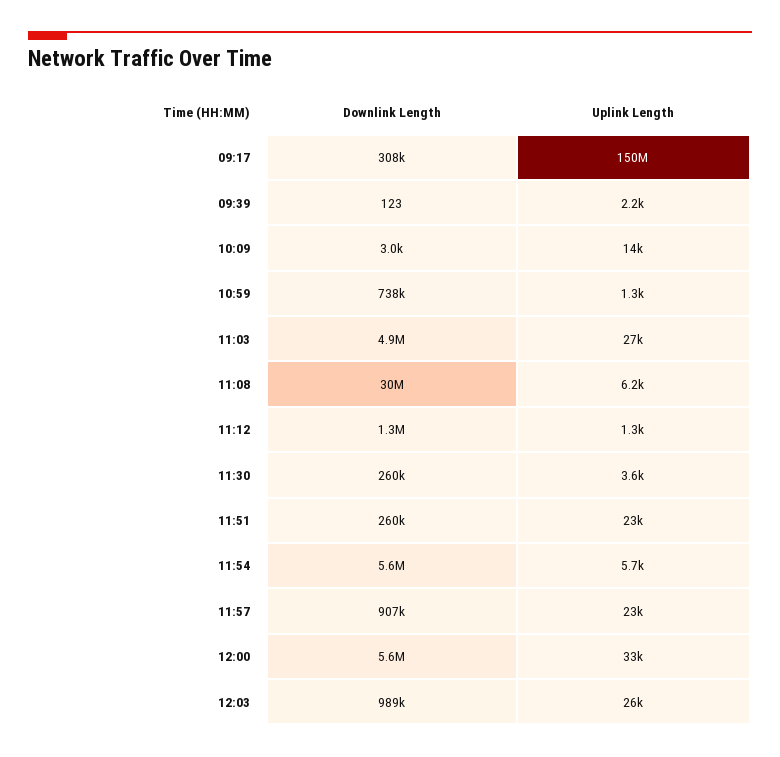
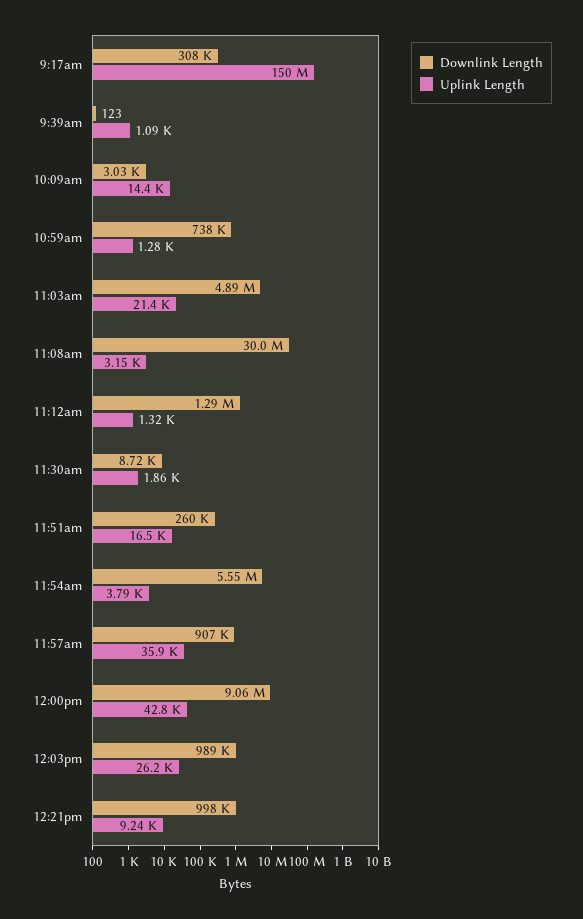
Uplink Length, 09:39: 2200 -> 1090
Uplink Length, 11:03: 27000 -> 21400
Uplink Length, 11:08: 6200 -> 3150
Downlink Length, 11:30: 260000 -> 8720
Uplink Length, 11:30: 3600 -> 1860
Uplink Length, 11:51: 23000 -> 16500
Uplink Length, 11:54: 5700 -> 3790
Uplink Length, 11:57: 23000 -> 35900
Downlink Length, 12:00: 5600000 -> 9060000
Uplink Length, 12:00: 33000 -> 42800
Downlink Length, 12:21pm: none -> 998000
Uplink Length, 12:21pm: none -> 9240

